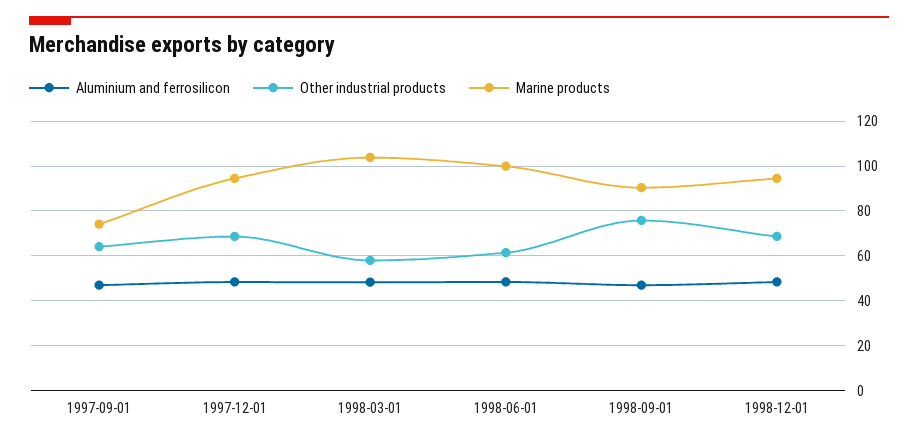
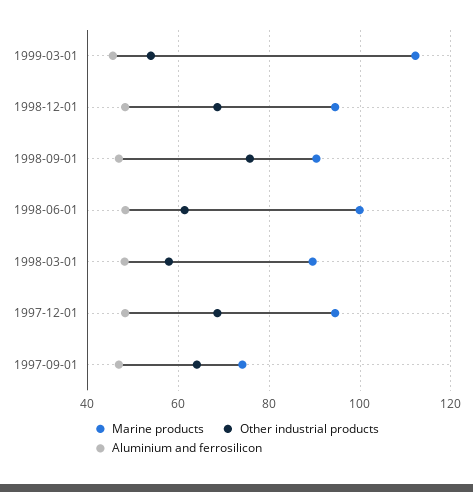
Marine products, 1998-03-01: 105 -> 90
Marine products, 1999-03-01: none -> 112
Other industrial products, 1999-03-01: none -> 54
Aluminium and ferrosilicon, 1999-03-01: none -> 46

